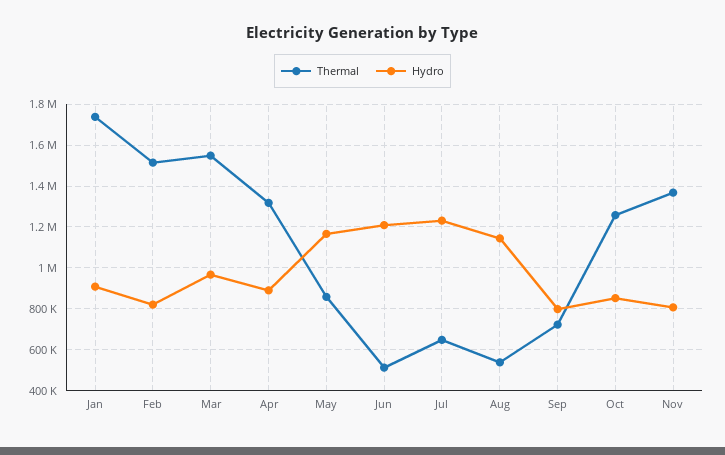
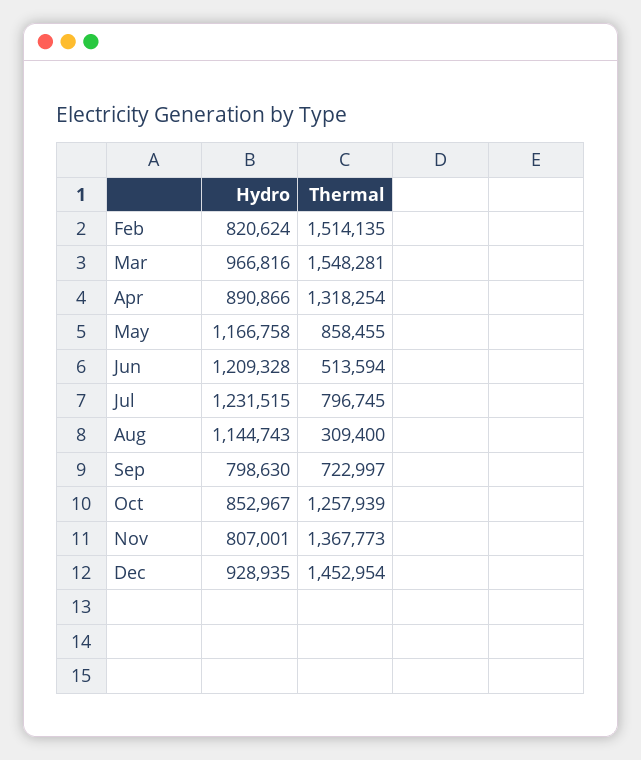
Thermal, Jan: 1750000 -> none
Hydro, Jan: 900000 -> none
Thermal, Jul: 650000 -> 796745
Thermal, Aug: 550000 -> 309400
Hydro, Dec: none -> 928935
Thermal, Dec: none -> 1452954

